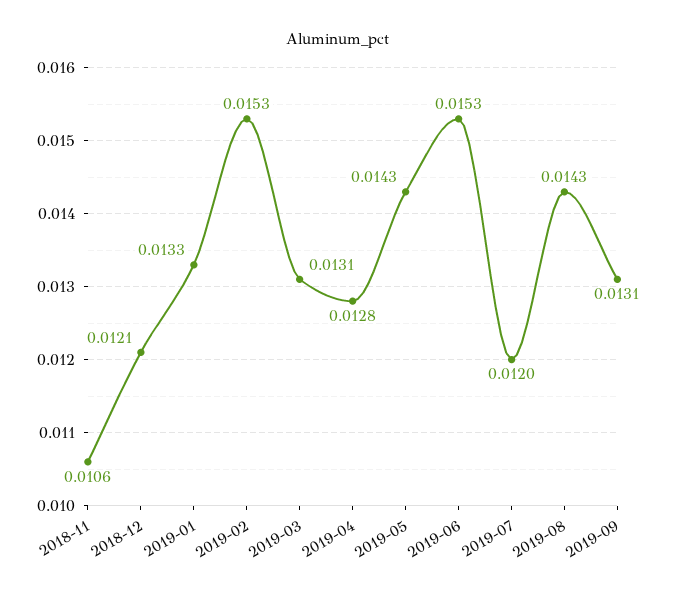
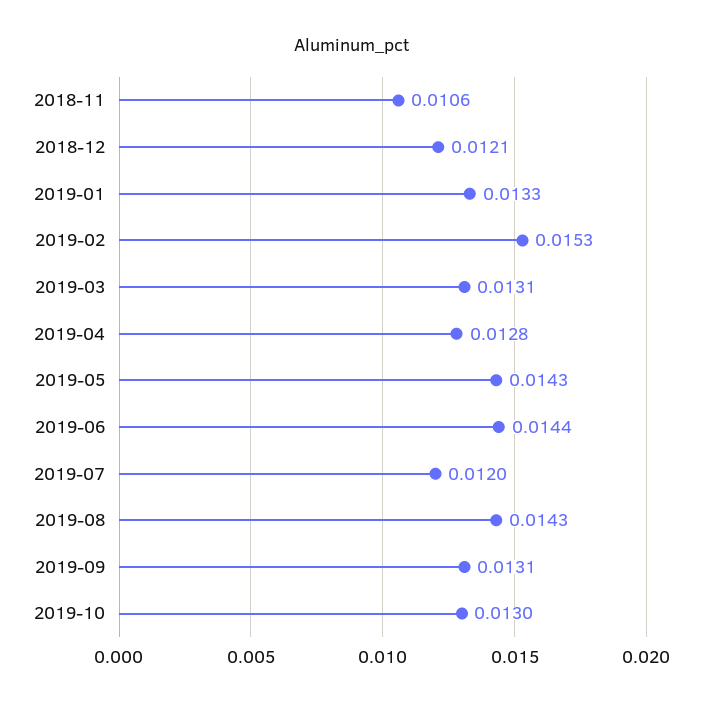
2019-06: 0.0153 -> 0.0144
2019-10: none -> 0.013

